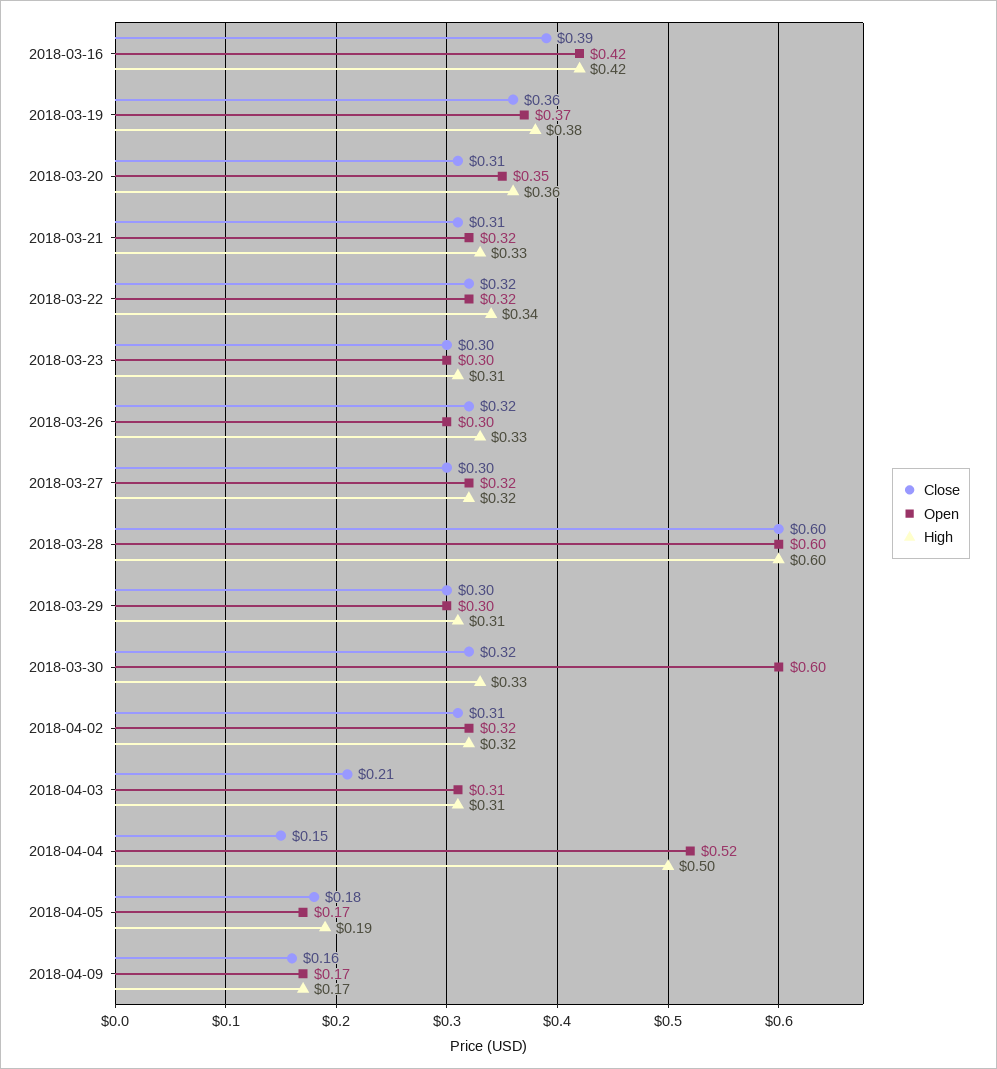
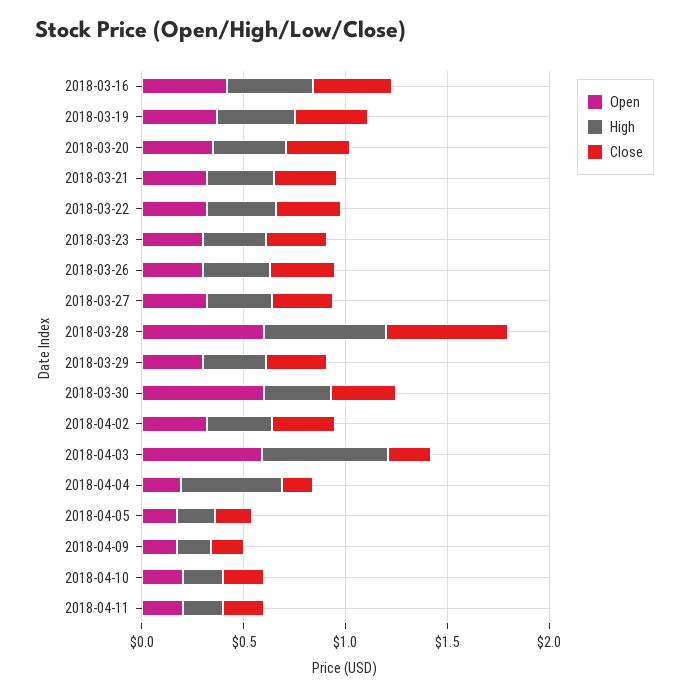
Open, 2018-04-03: 0.31 -> 0.6
High, 2018-04-03: 0.31 -> 0.6
Open, 2018-04-04: 0.52 -> 0.2
Open, 2018-04-10: none -> 0.2
High, 2018-04-10: none -> 0.2
Close, 2018-04-10: none -> 0.2
Open, 2018-04-11: none -> 0.2
High, 2018-04-11: none -> 0.2
Close, 2018-04-11: none -> 0.2

